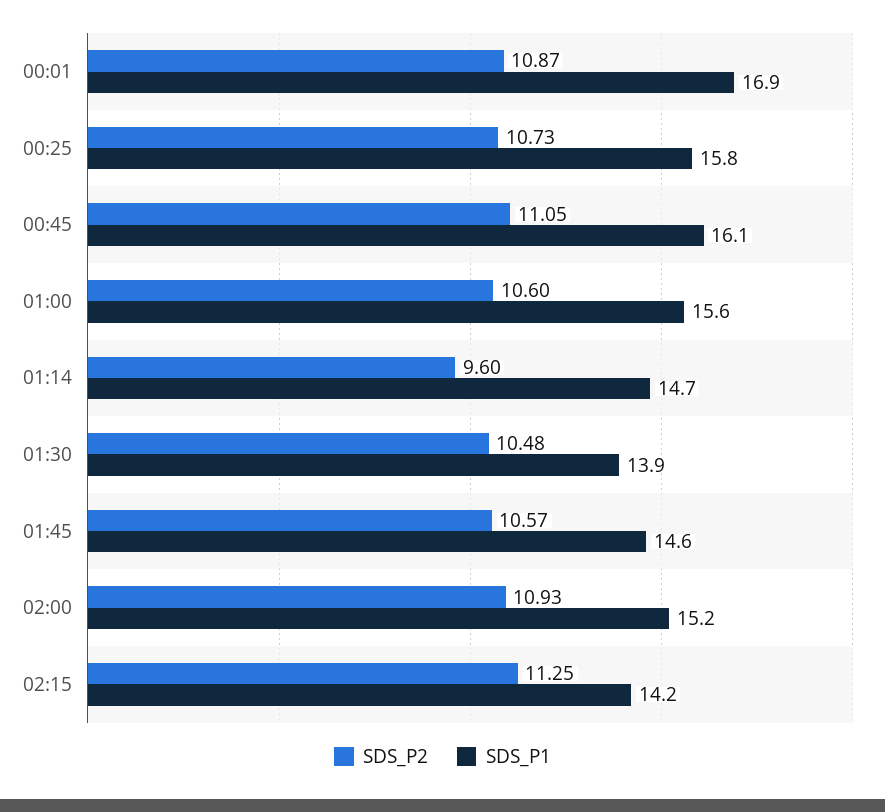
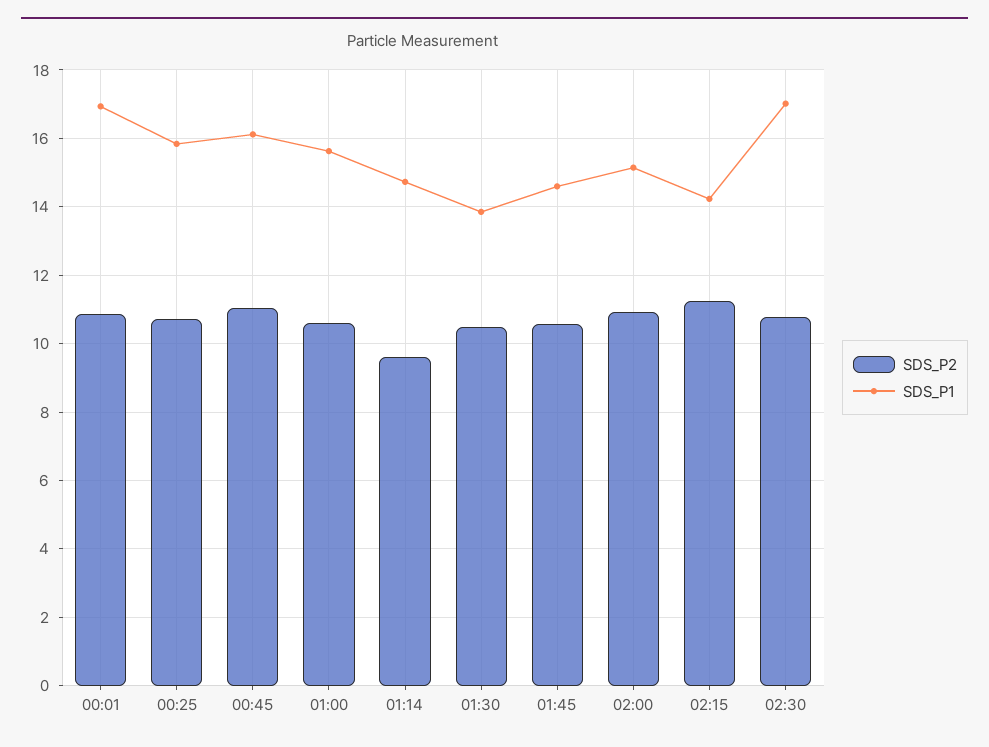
SDS_P2, 02:30: none -> 10.8
SDS_P1, 02:30: none -> 17

